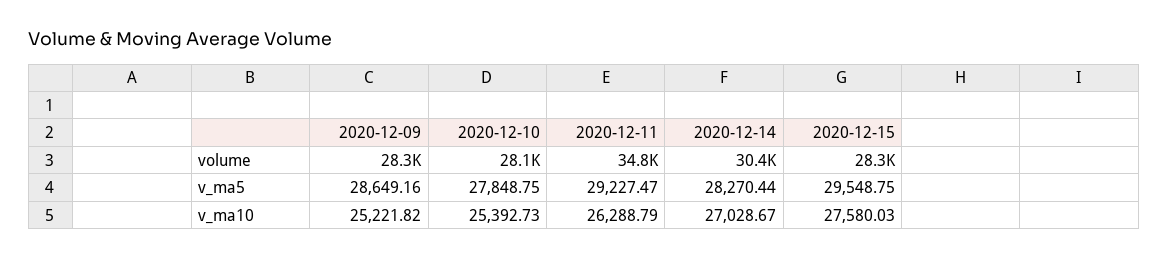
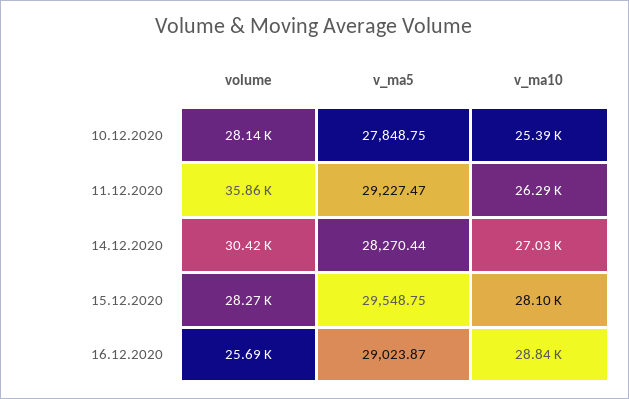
2020-12-09, volume: 28300 -> none
2020-12-11, volume: 34800 -> 35860
2020-12-09, v_ma5: 28649.16 -> none
2020-12-09, v_ma10: 25221.82 -> none
2020-12-15, v_ma10: 27580.03 -> 28100
16.12.2020, volume: none -> 25690
16.12.2020, v_ma5: none -> 29023.87
16.12.2020, v_ma10: none -> 28840

